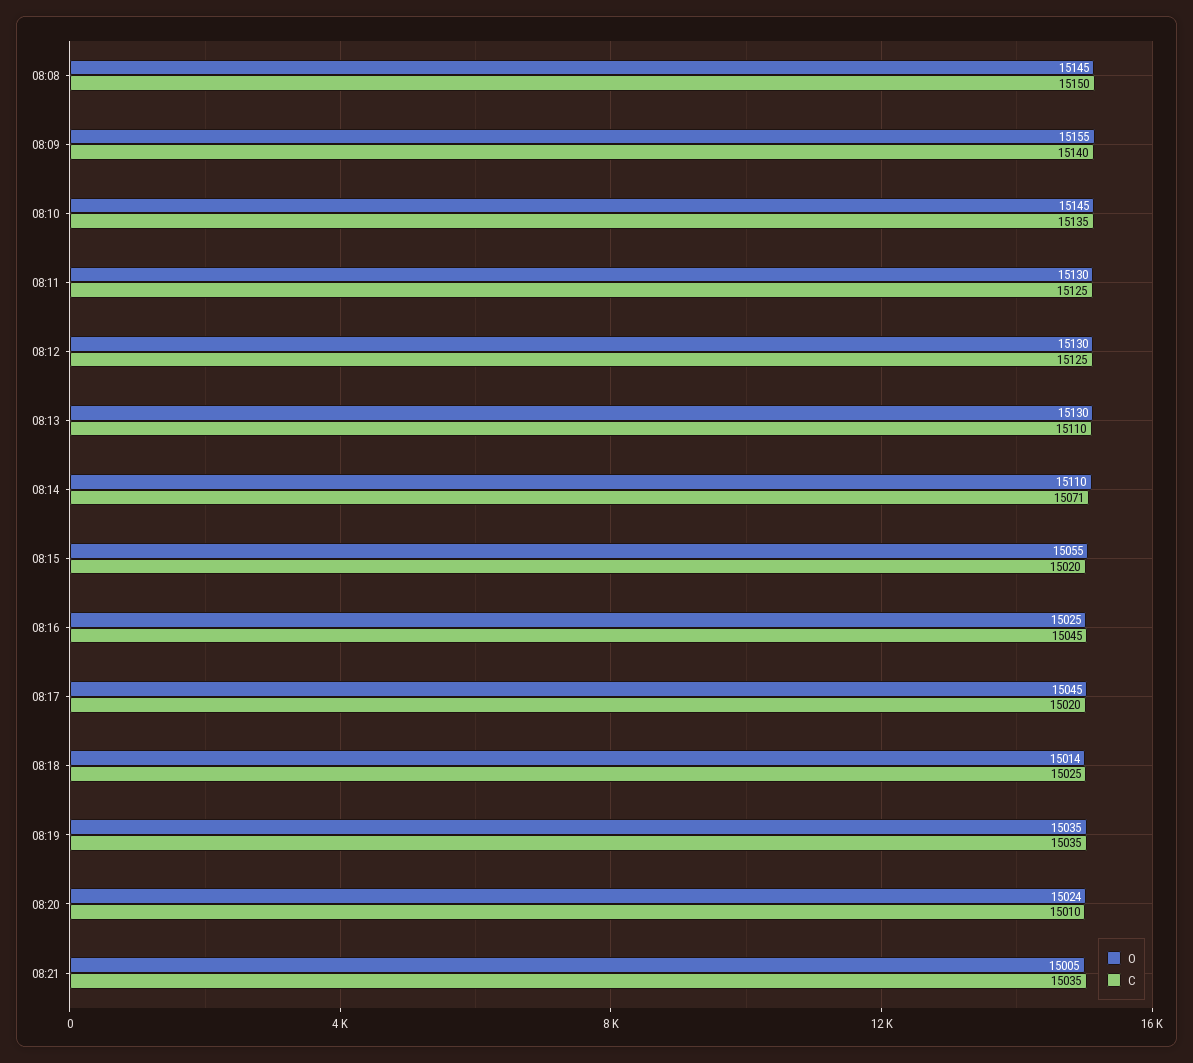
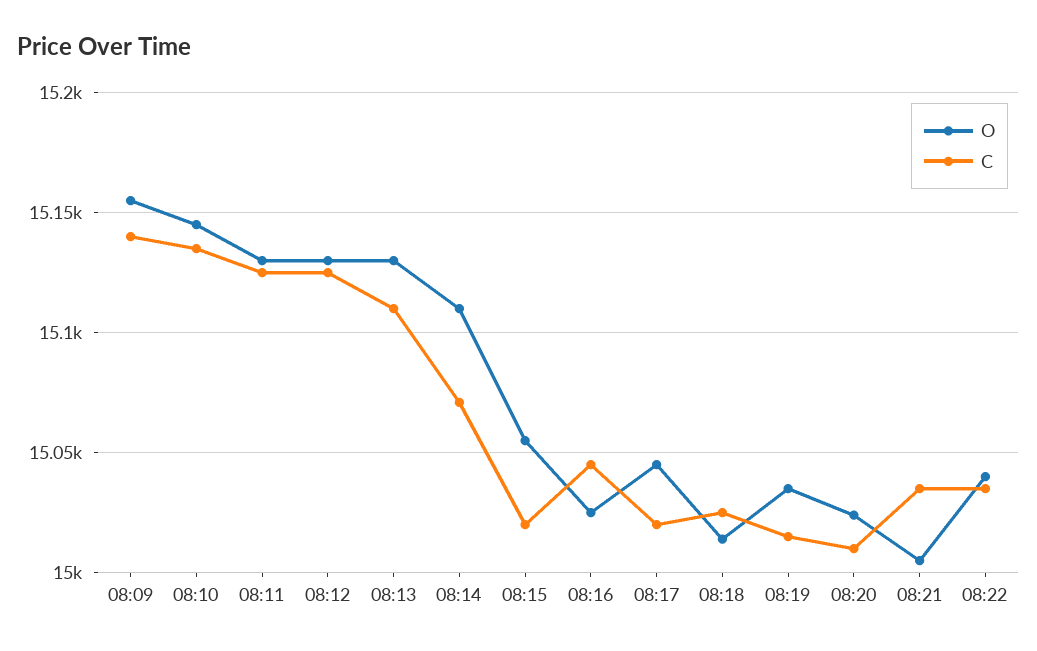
O, 08:08: 15145 -> none
C, 08:08: 15150 -> none
C, 08:19: 15035 -> 15015
O, 08:22: none -> 15040
C, 08:22: none -> 15035

